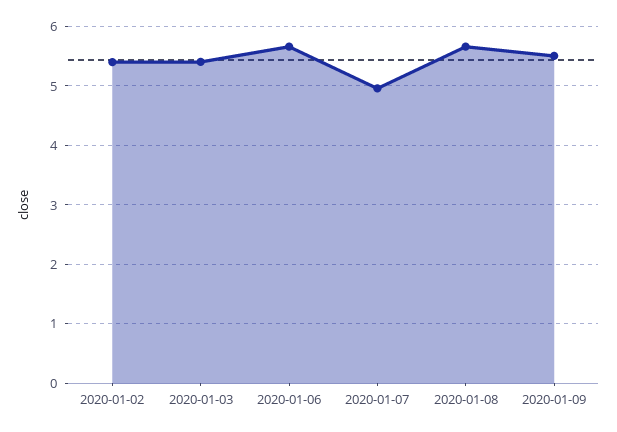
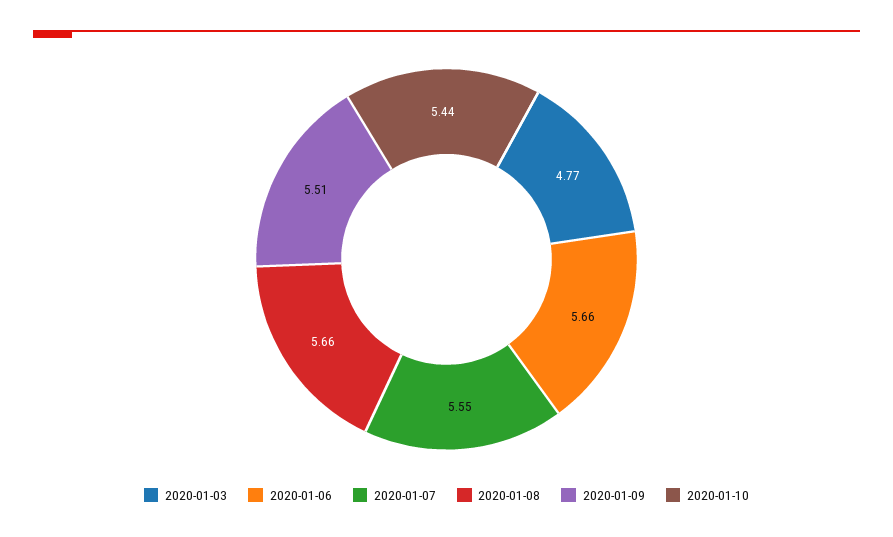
2020-01-02: 5.4 -> none
2020-01-03: 5.4 -> 4.77
2020-01-07: 5 -> 5.55
2020-01-10: none -> 5.44

